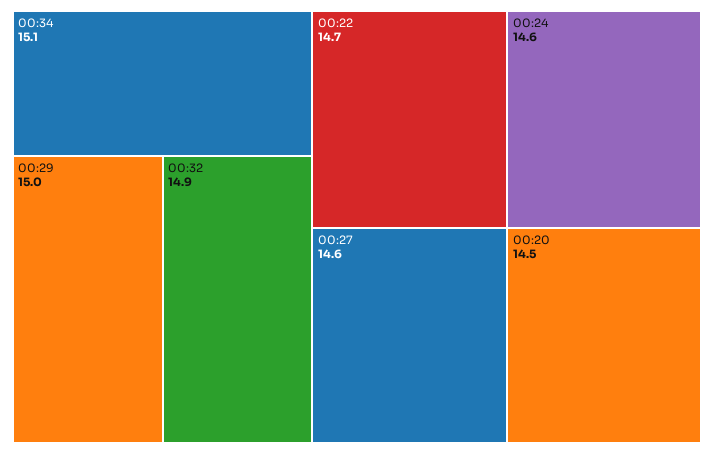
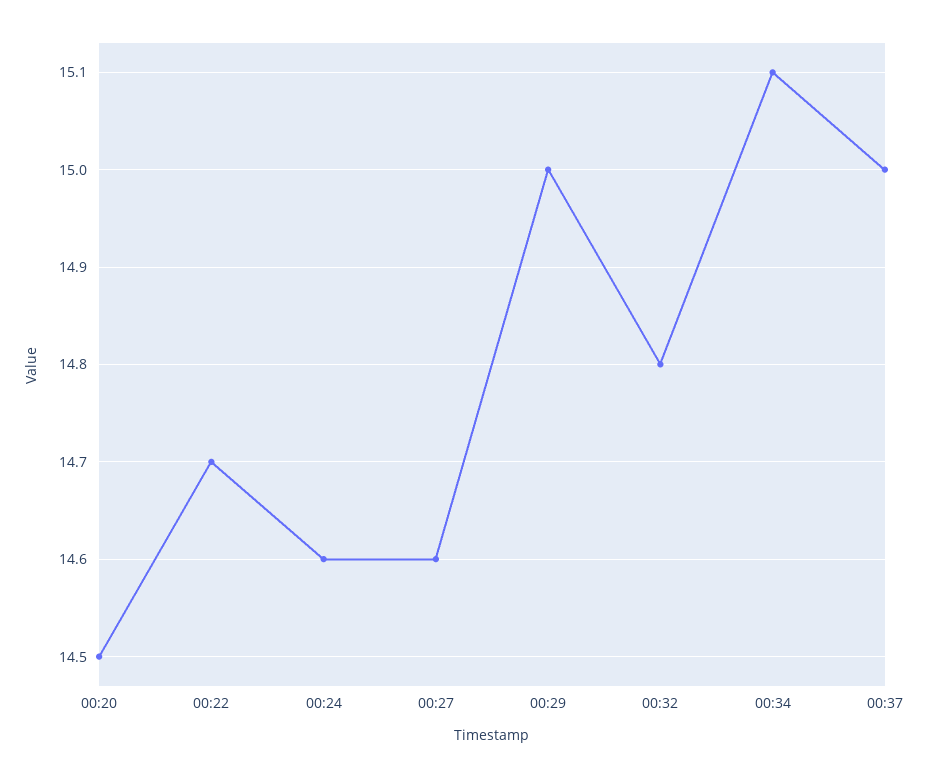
00:32: 14.9 -> 14.8
00:37: none -> 15

